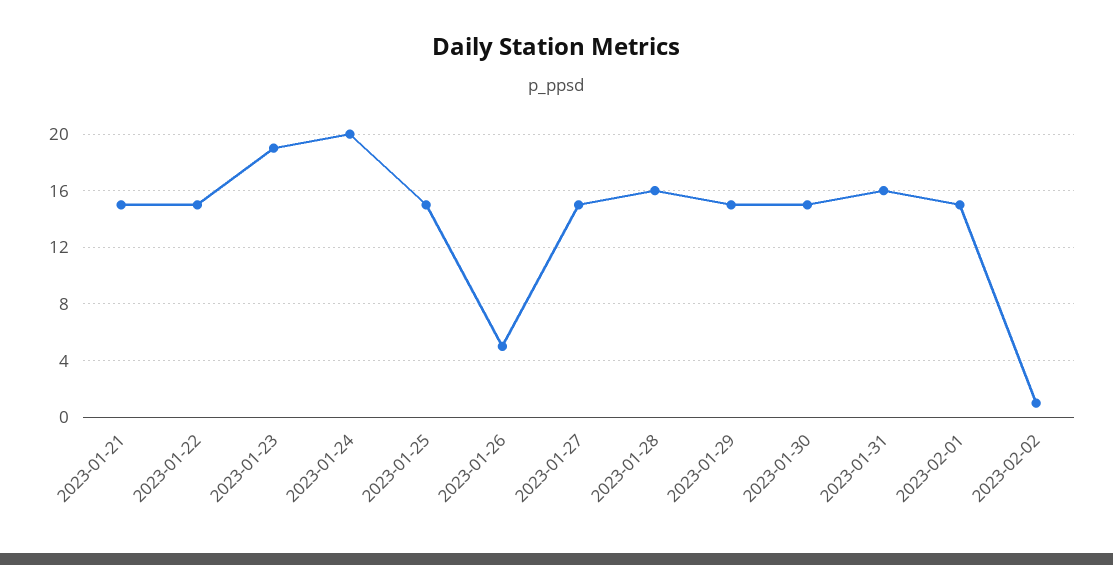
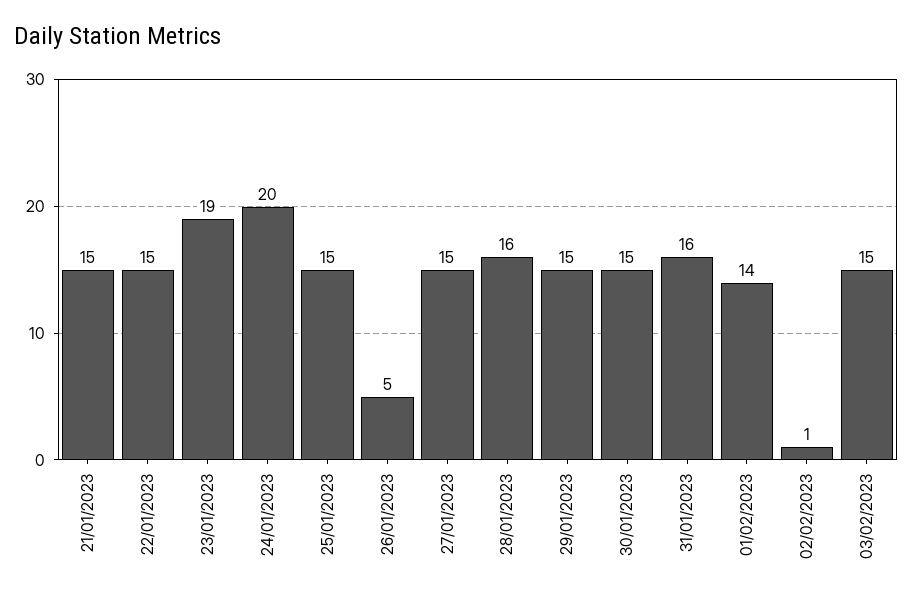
2023-02-01: 15 -> 14
03/02/2023: none -> 15

